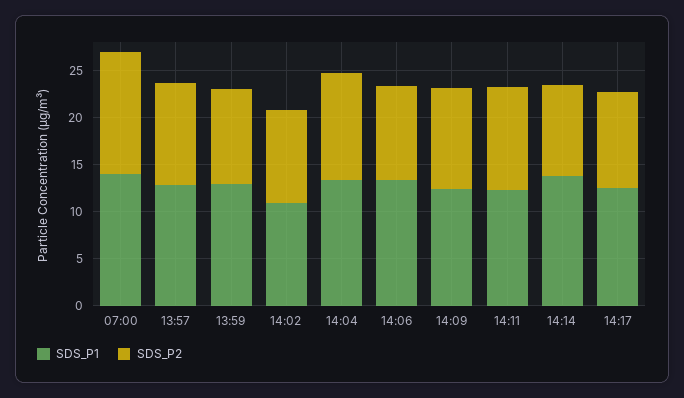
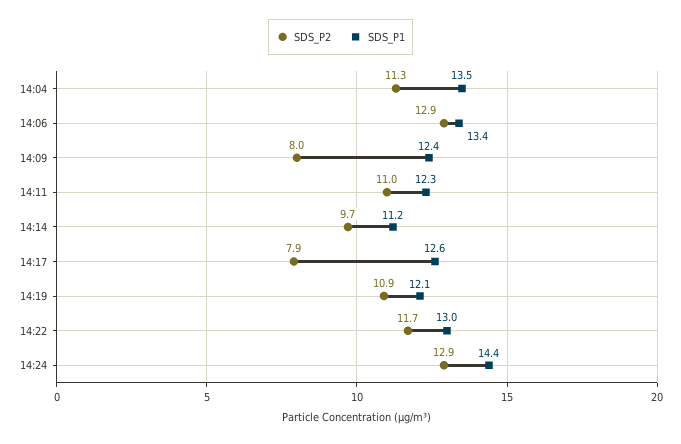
SDS_P1, 07:00: 14 -> none
SDS_P2, 07:00: 13 -> none
SDS_P1, 13:57: 13 -> none
SDS_P2, 13:57: 11 -> none
SDS_P1, 13:59: 13 -> none
SDS_P2, 13:59: 10 -> none
SDS_P1, 14:02: 11 -> none
SDS_P2, 14:02: 10 -> none
SDS_P2, 14:06: 10 -> 12.9
SDS_P2, 14:09: 11 -> 8
SDS_P1, 14:14: 14 -> 11.2
SDS_P2, 14:17: 10 -> 7.9
SDS_P2, 14:19: none -> 10.9
SDS_P1, 14:19: none -> 12.1
SDS_P2, 14:22: none -> 11.7
SDS_P1, 14:22: none -> 13
SDS_P2, 14:24: none -> 12.9
SDS_P1, 14:24: none -> 14.4

